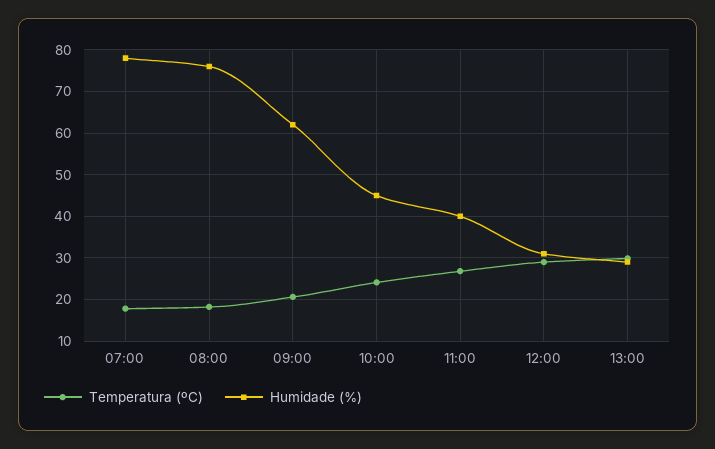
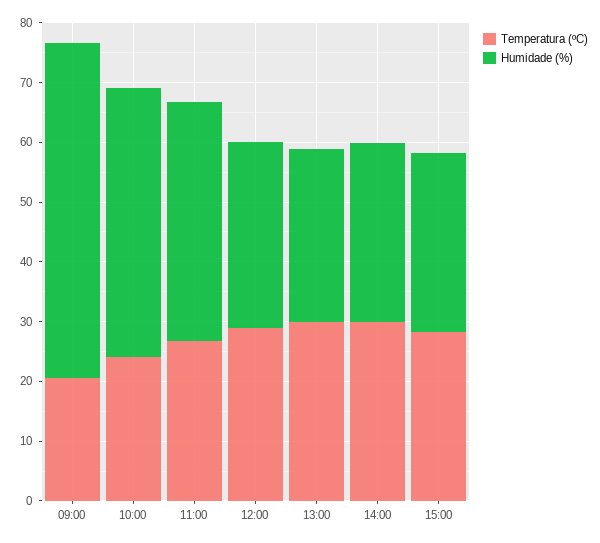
Temperatura (ºC), 07:00: 18 -> none
Humidade (%), 07:00: 78 -> none
Temperatura (ºC), 08:00: 18 -> none
Humidade (%), 08:00: 76 -> none
Humidade (%), 09:00: 62 -> 56
Temperatura (ºC), 14:00: none -> 30
Humidade (%), 14:00: none -> 30
Temperatura (ºC), 15:00: none -> 28
Humidade (%), 15:00: none -> 30

